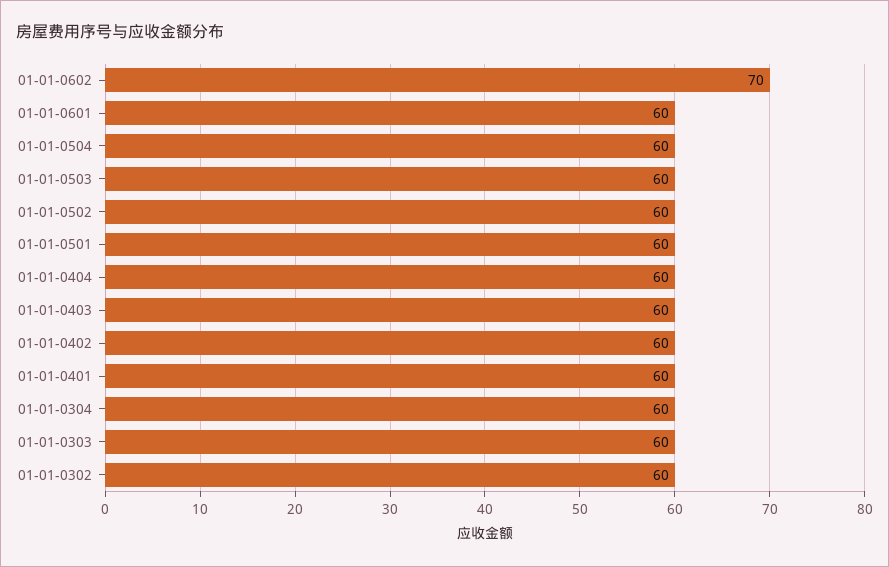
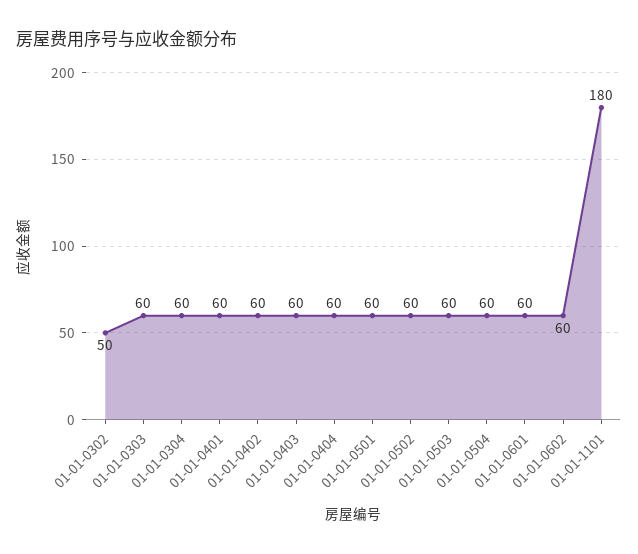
01-01-0602: 70 -> 60
01-01-0302: 60 -> 50
01-01-1101: none -> 180

